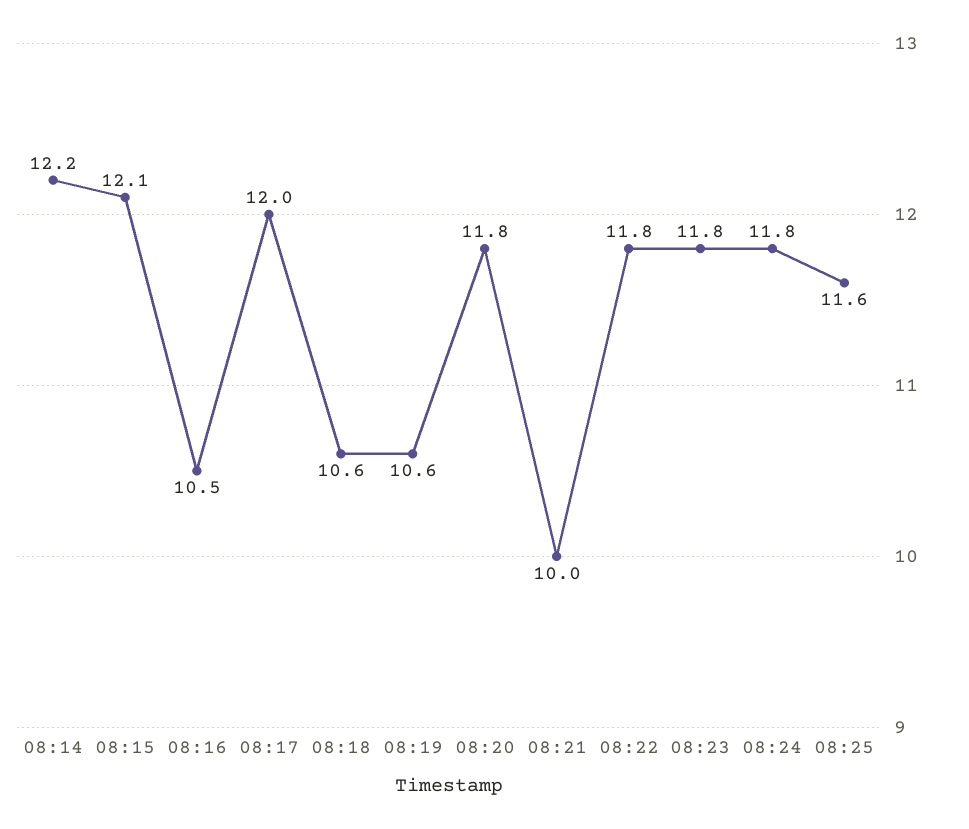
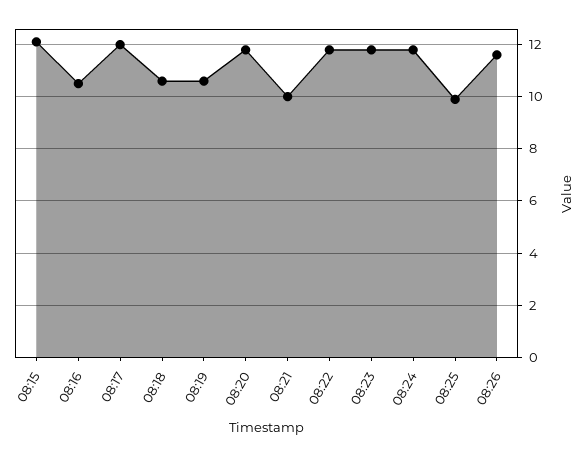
08:14: 12.2 -> none
08:25: 11.6 -> 10
08:26: none -> 11.5

